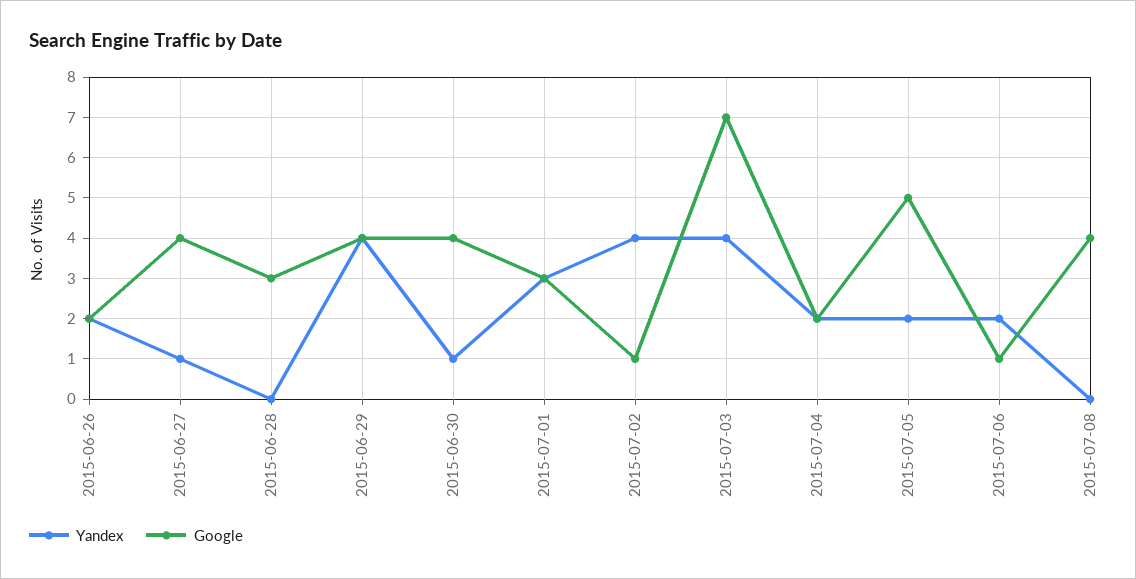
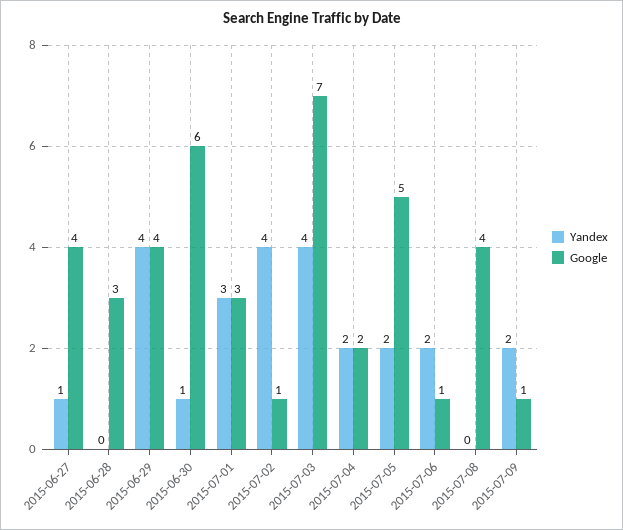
Yandex, 2015-06-26: 2 -> none
Google, 2015-06-26: 2 -> none
Google, 2015-06-30: 4 -> 6
Yandex, 2015-07-09: none -> 2
Google, 2015-07-09: none -> 1

